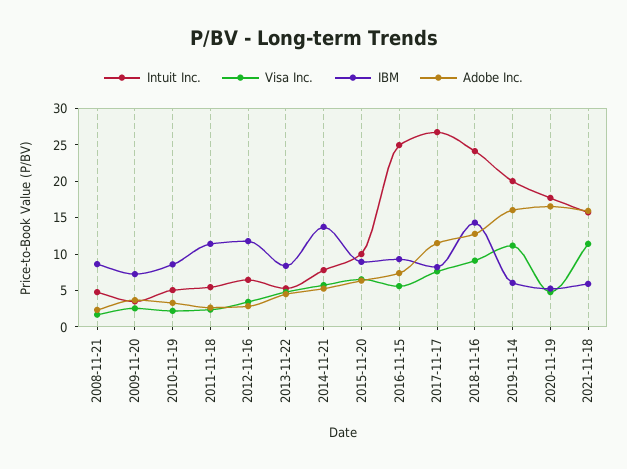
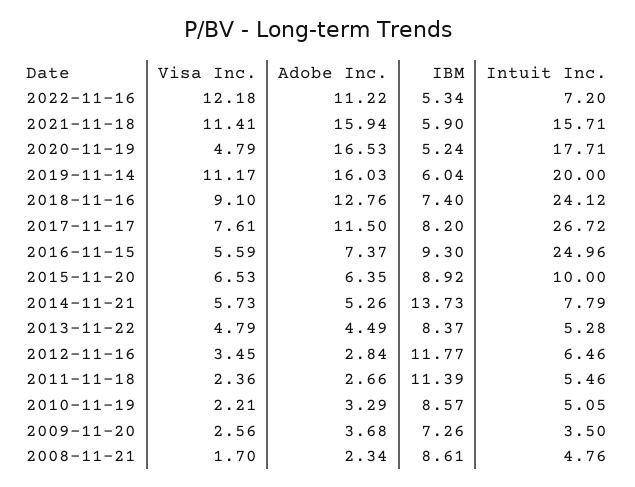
IBM, 2018-11-16: 15 -> 7.4
Visa Inc., 2022-11-16: none -> 12.18
Adobe Inc., 2022-11-16: none -> 11.22
IBM, 2022-11-16: none -> 5.34
Intuit Inc., 2022-11-16: none -> 7.2

